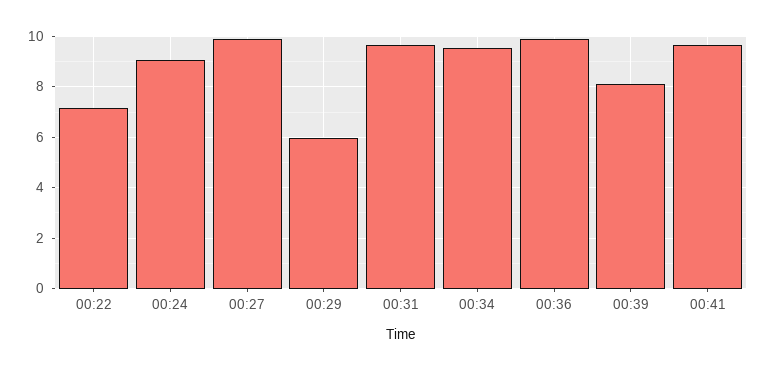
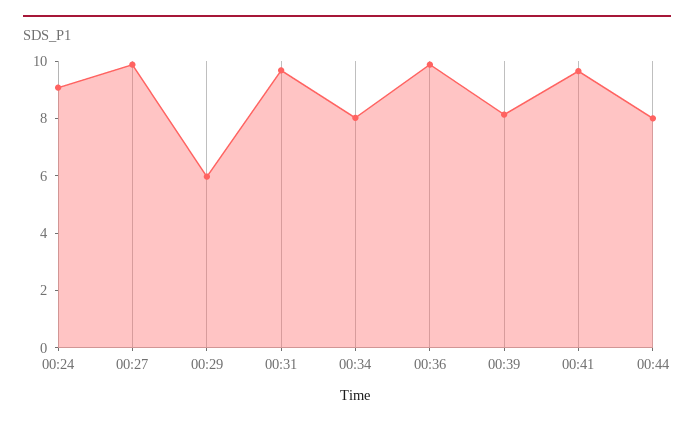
00:22: 7.25 -> none
00:34: 9.5 -> 8
00:44: none -> 8

